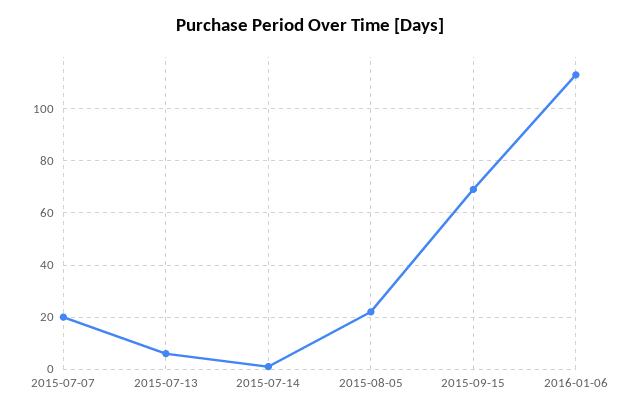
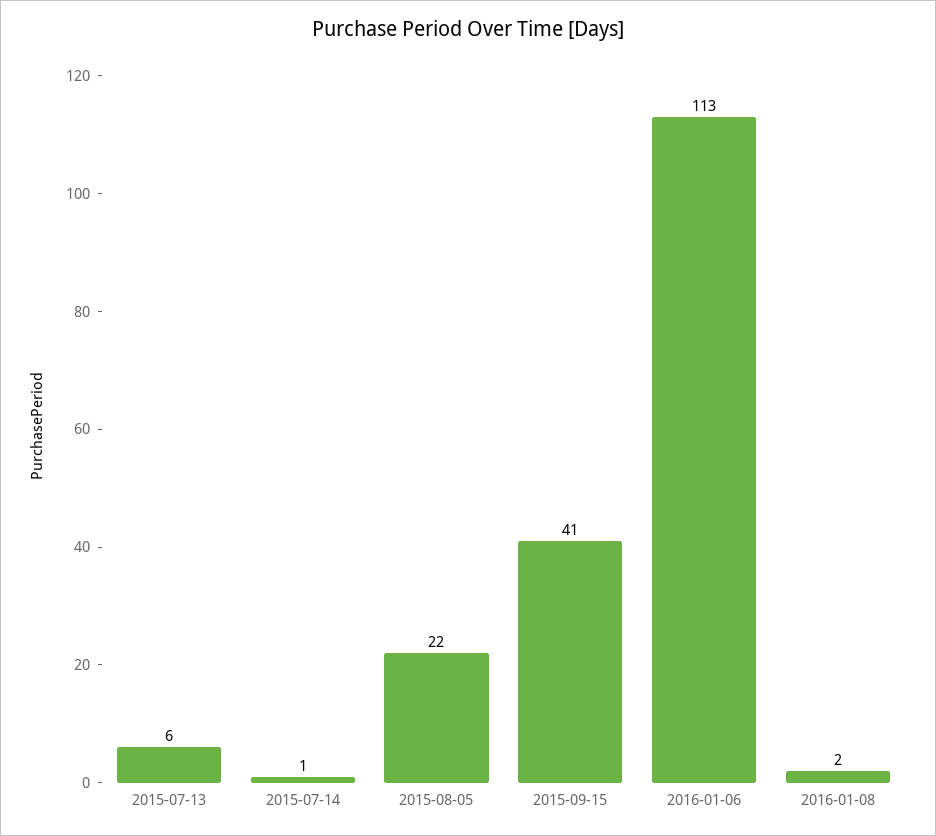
2015-07-07: 20 -> none
2015-09-15: 70 -> 41
2016-01-08: none -> 2

